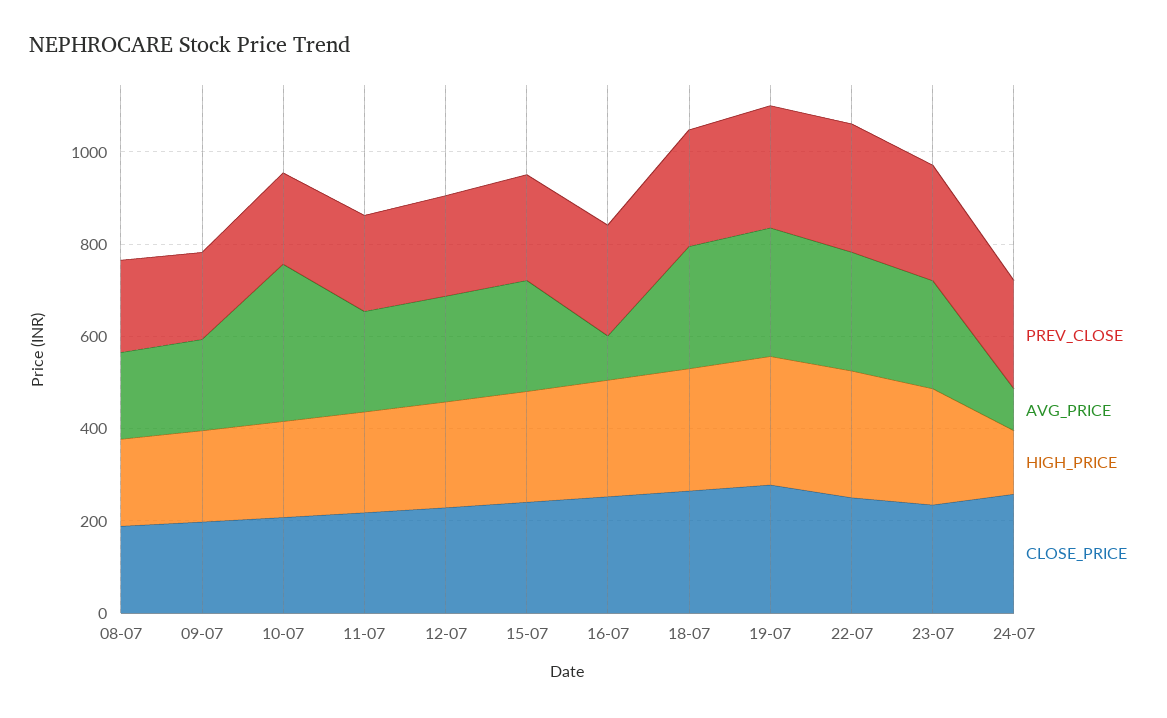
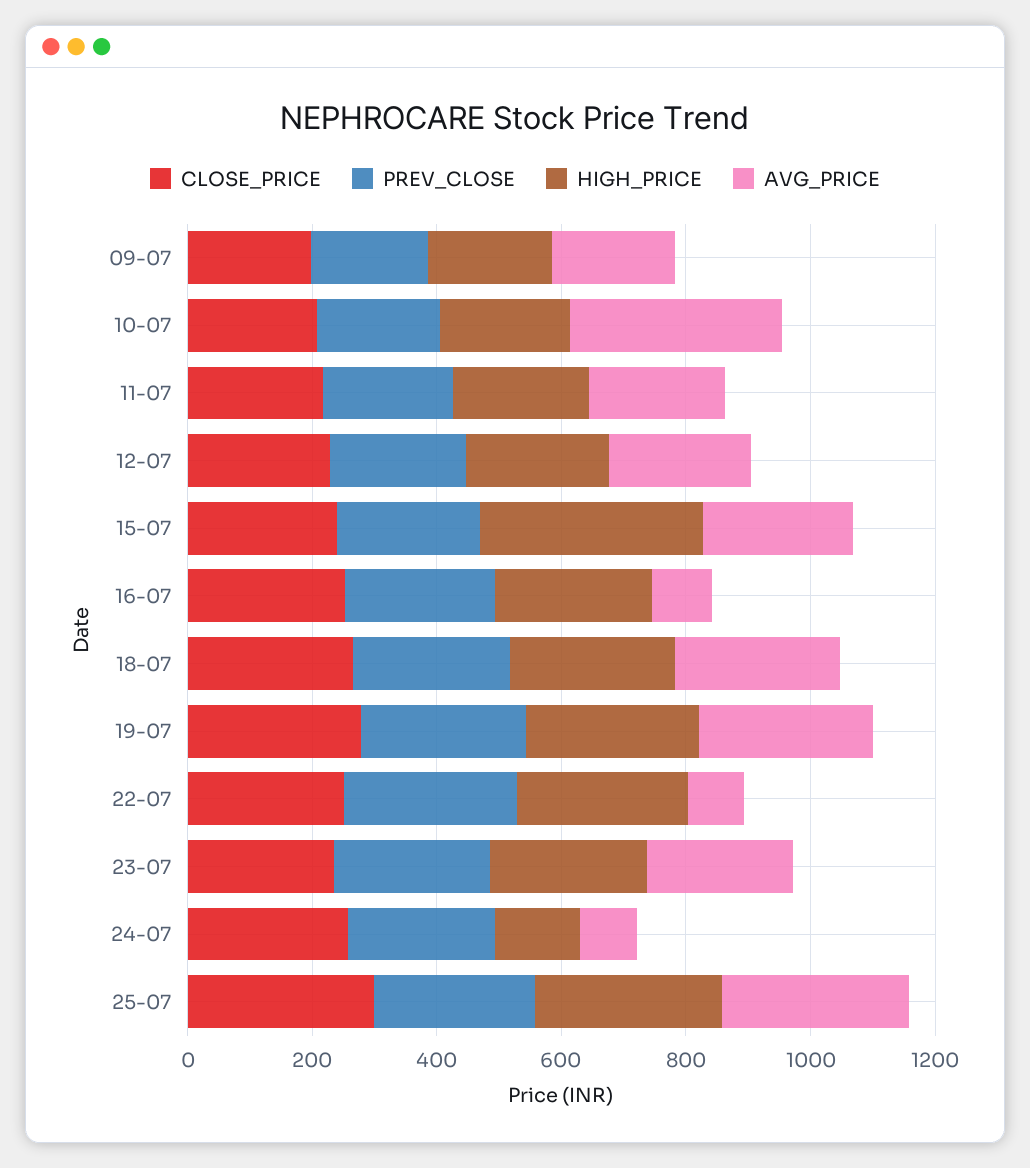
PREV_CLOSE, 08-07: 200 -> none
AVG_PRICE, 08-07: 200 -> none
HIGH_PRICE, 08-07: 200 -> none
CLOSE_PRICE, 08-07: 200 -> none
HIGH_PRICE, 15-07: 250 -> 350
AVG_PRICE, 22-07: 250 -> 100
CLOSE_PRICE, 25-07: none -> 300
PREV_CLOSE, 25-07: none -> 250
HIGH_PRICE, 25-07: none -> 300
AVG_PRICE, 25-07: none -> 300

